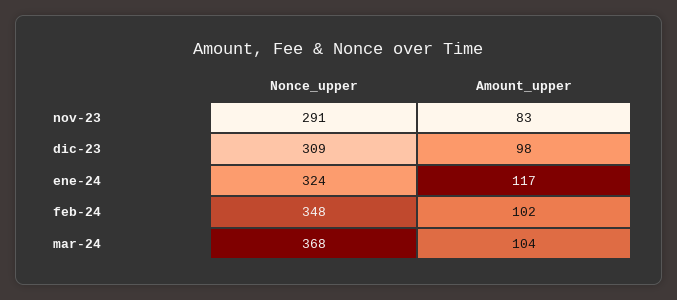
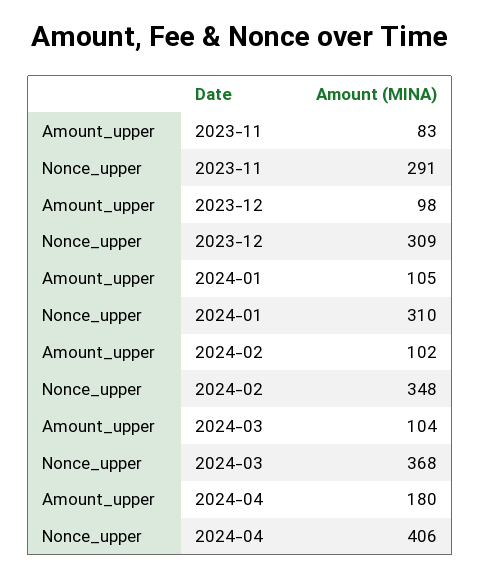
Nonce_upper, ene-24: 324 -> 310
Amount_upper, ene-24: 117 -> 105
Amount_upper, 2024-04: none -> 180
Nonce_upper, 2024-04: none -> 406

